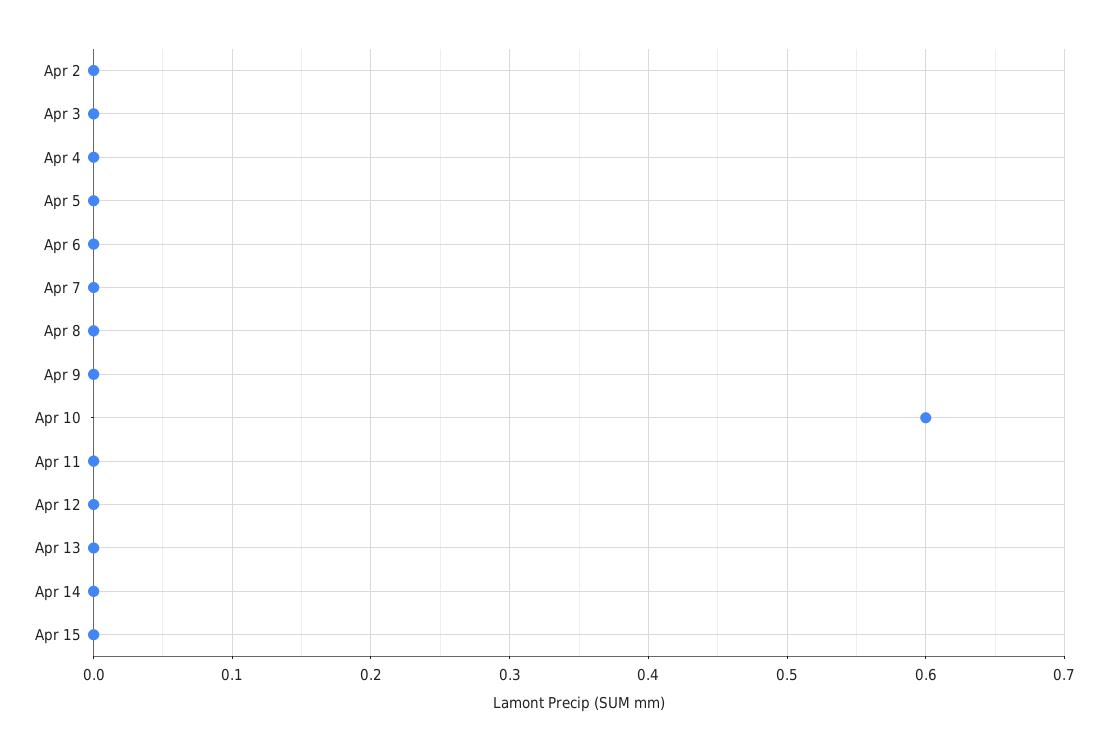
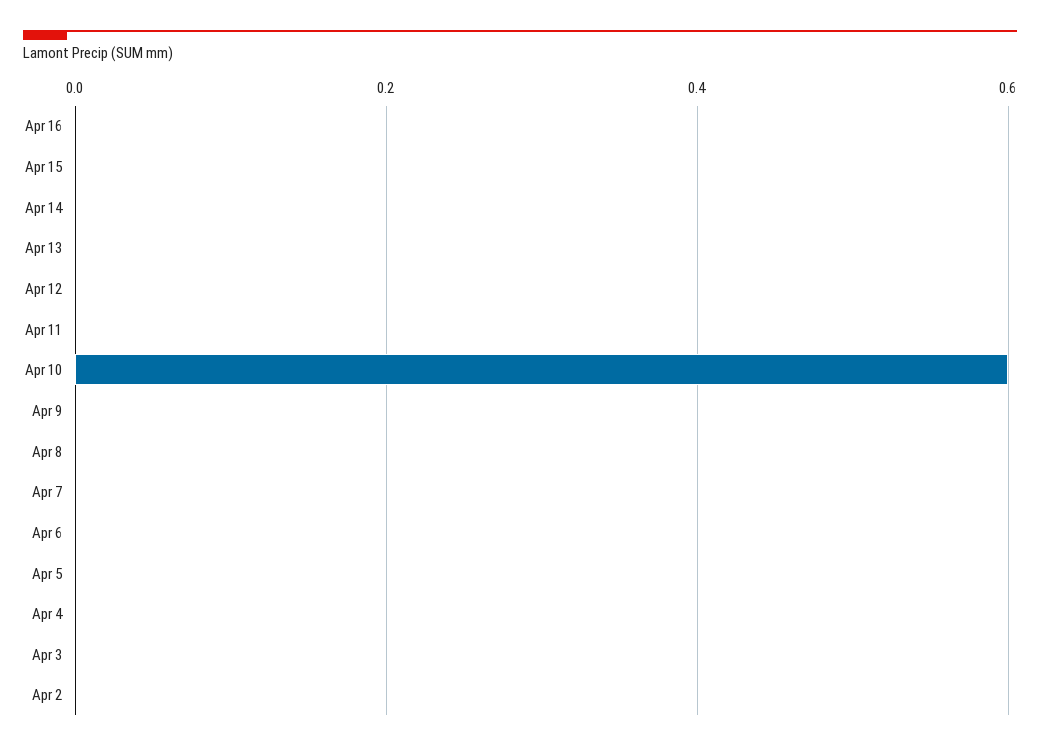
Apr 16: none -> 0

